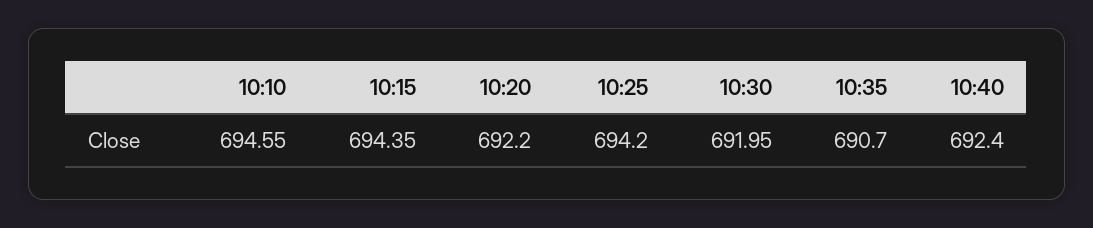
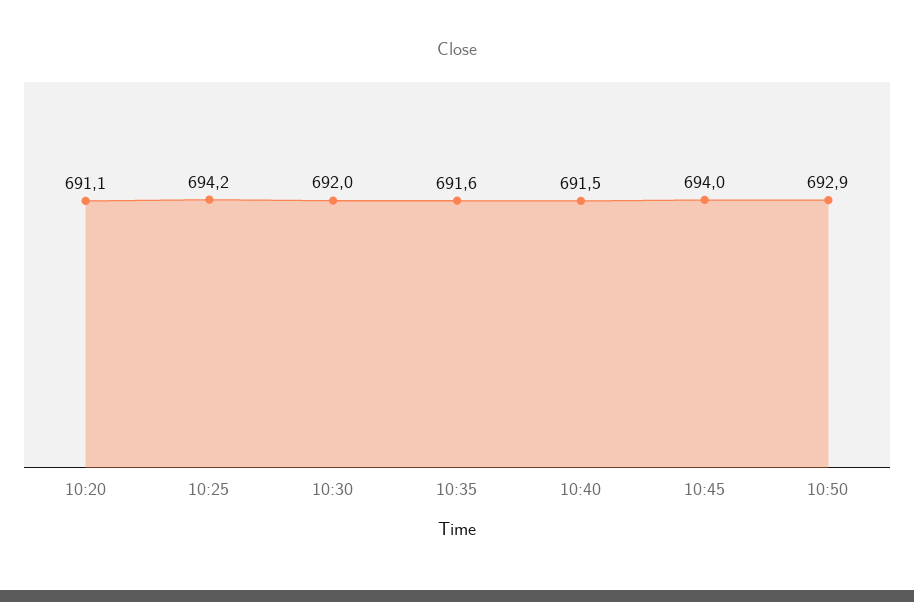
10:10: 694.55 -> none
10:15: 694.35 -> none
10:20: 692.2 -> 691.1
10:35: 690.7 -> 691.6
10:40: 692.4 -> 691.5
10:45: none -> 694
10:50: none -> 692.9

